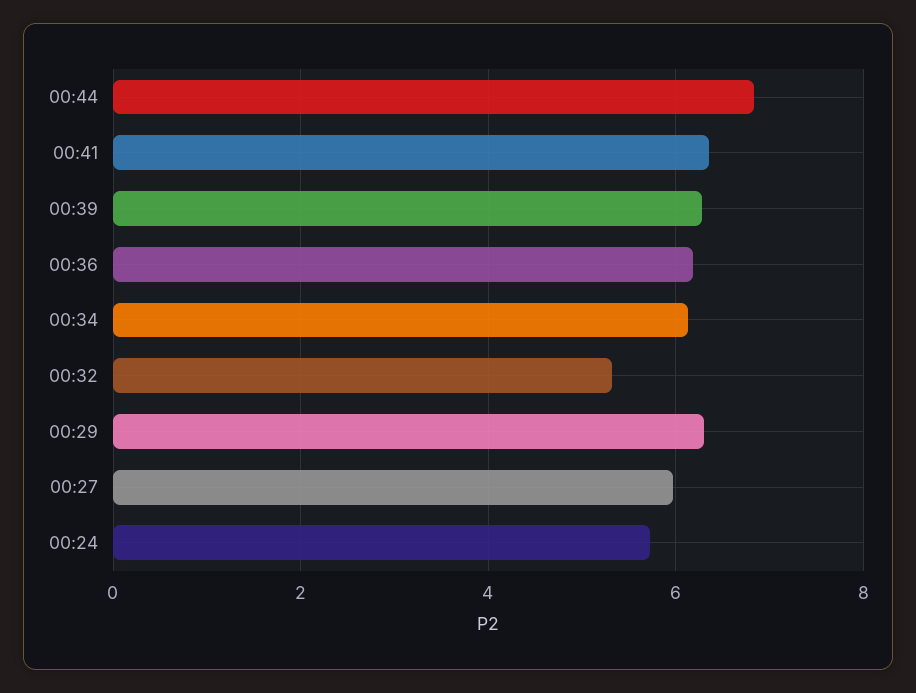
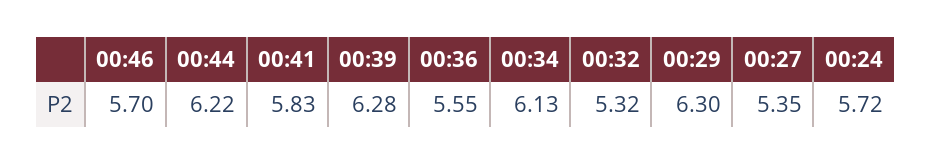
00:44: 6.8 -> 6.22
00:41: 6.4 -> 5.83
00:36: 6.2 -> 5.55
00:27: 6 -> 5.35
00:46: none -> 5.7

